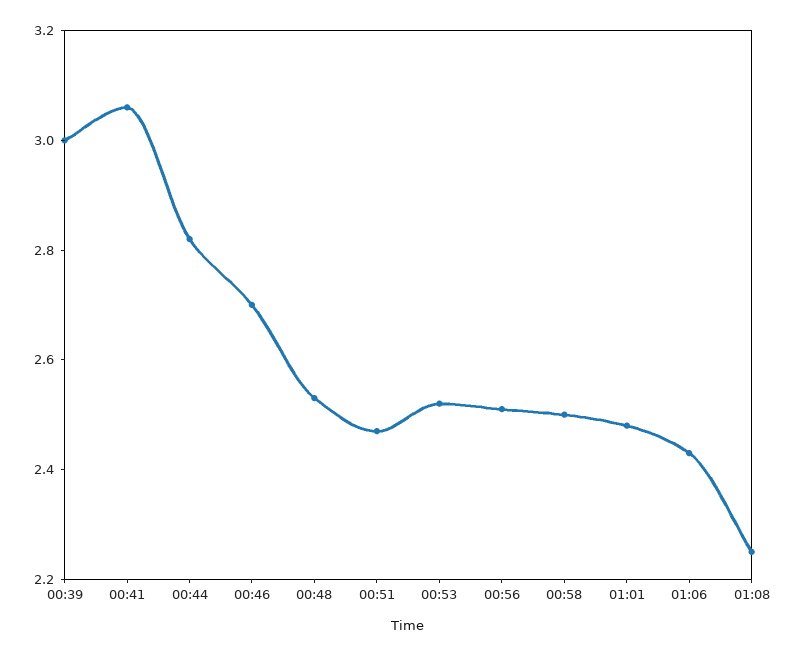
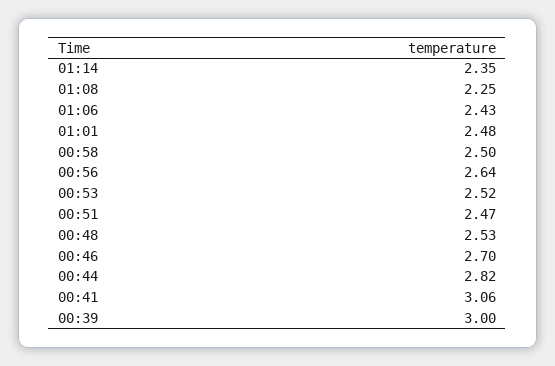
00:56: 2.5 -> 2.64
01:14: none -> 2.35

